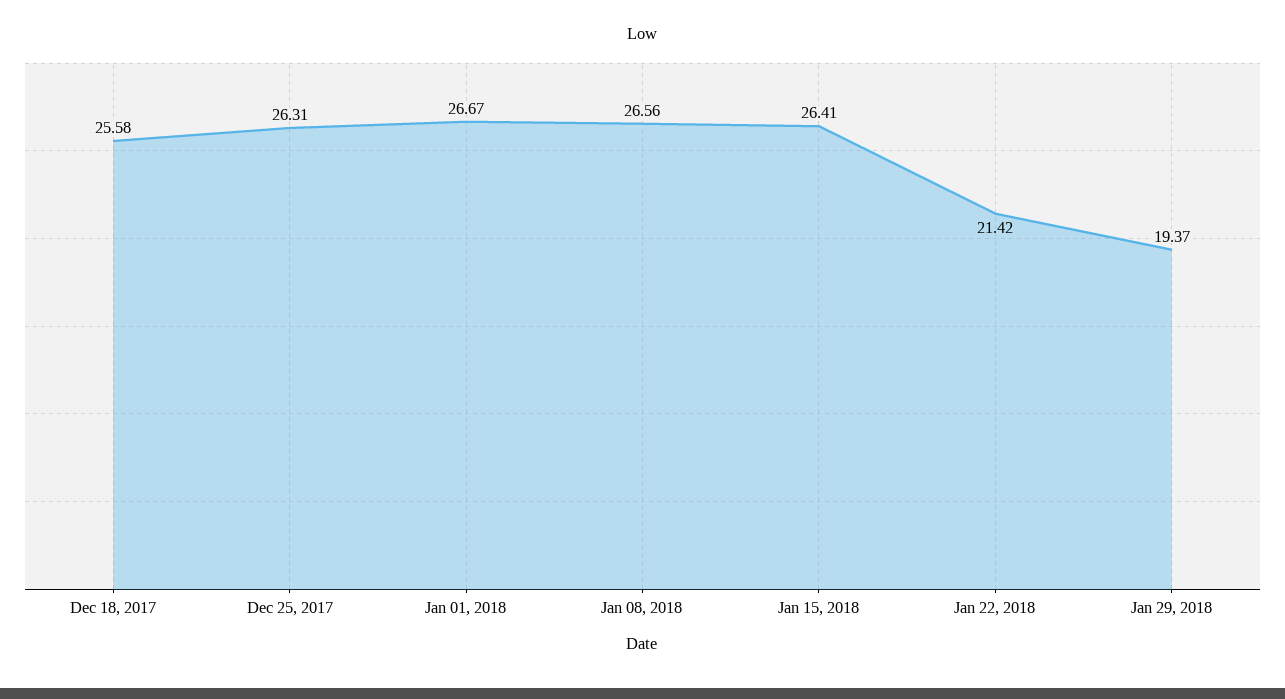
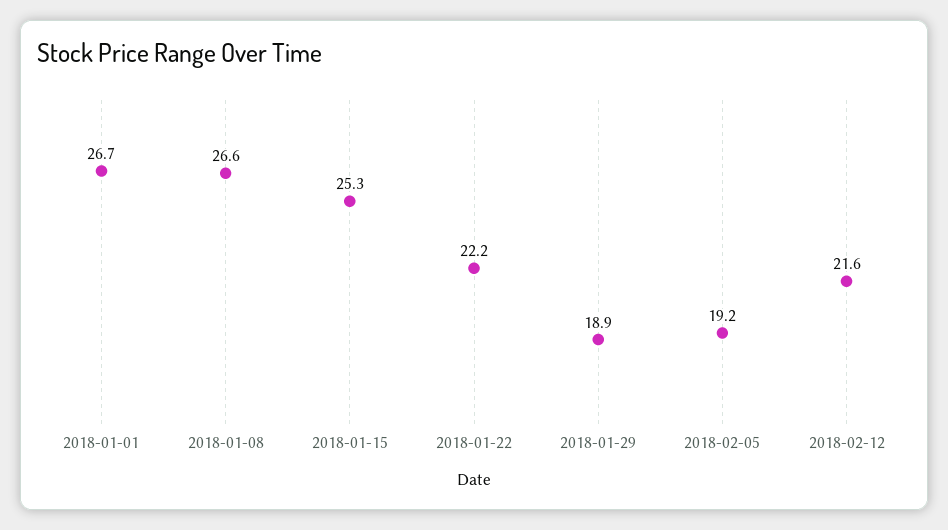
Dec 18, 2017: 25.58 -> none
Dec 25, 2017: 26.31 -> none
Jan 15, 2018: 26.41 -> 25.3
Jan 22, 2018: 21.42 -> 22.2
Jan 29, 2018: 19.37 -> 18.9
2018-02-05: none -> 19.2
2018-02-12: none -> 21.6

